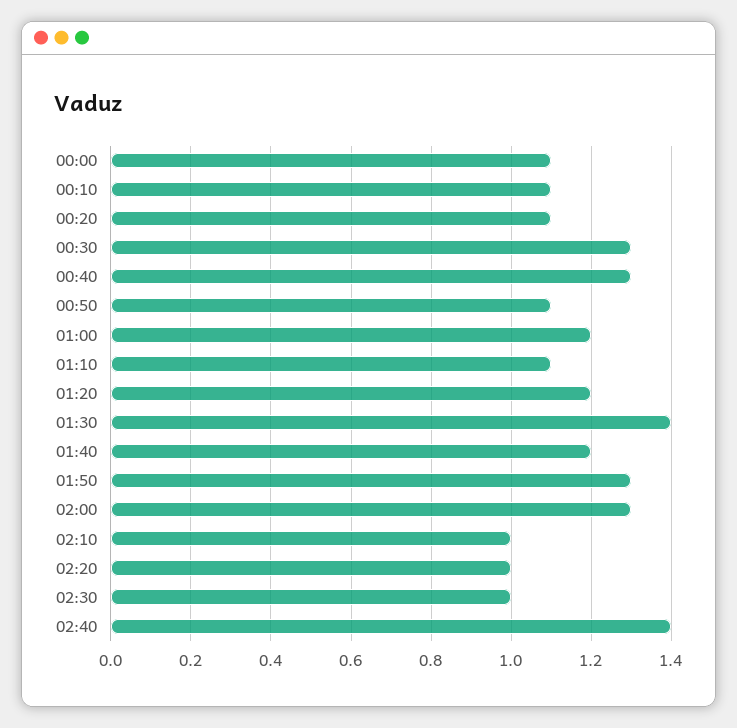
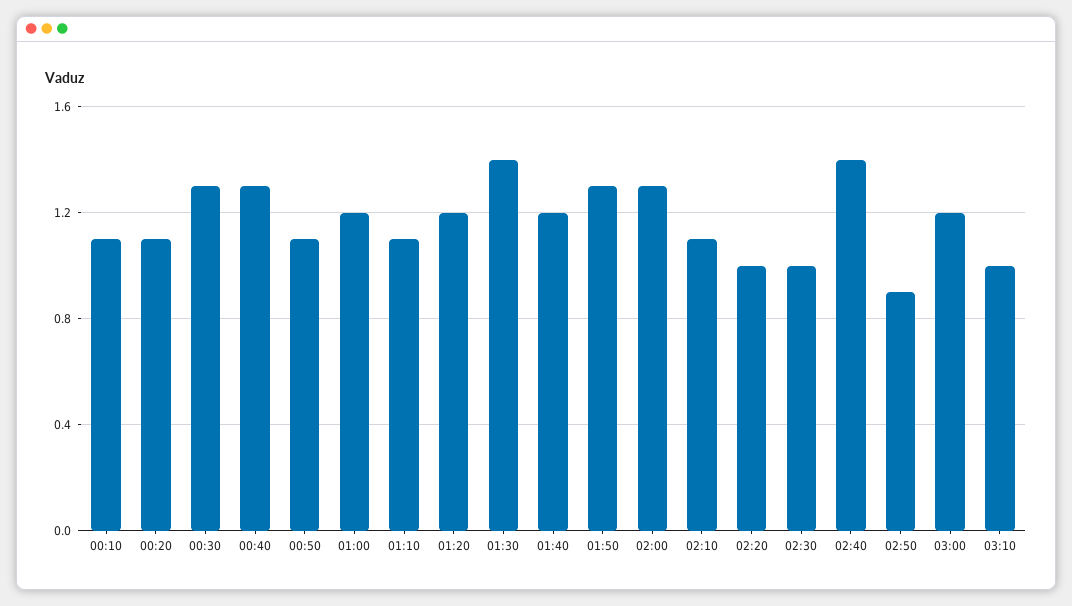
00:00: 1.1 -> none
02:10: 1 -> 1.1
02:50: none -> 0.9
03:00: none -> 1.2
03:10: none -> 1

